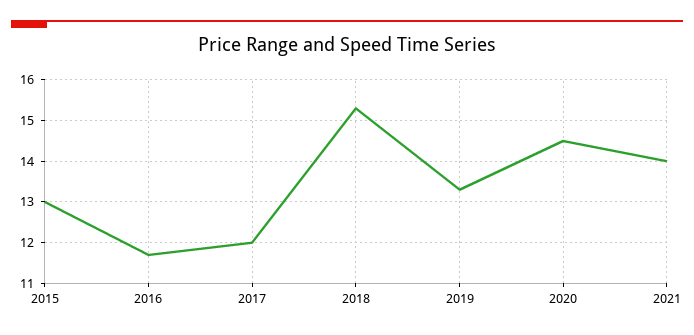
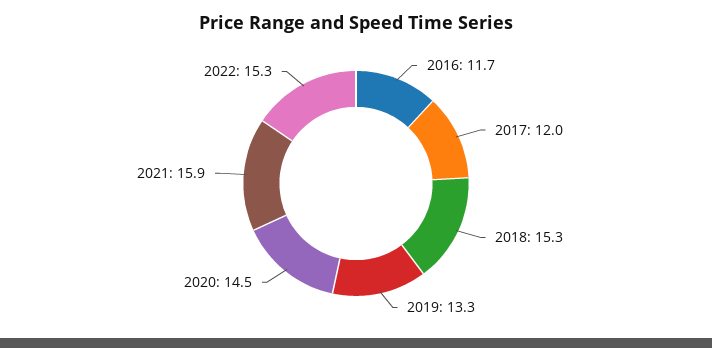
2015: 13 -> none
2021: 14 -> 15.9
2022: none -> 15.3

